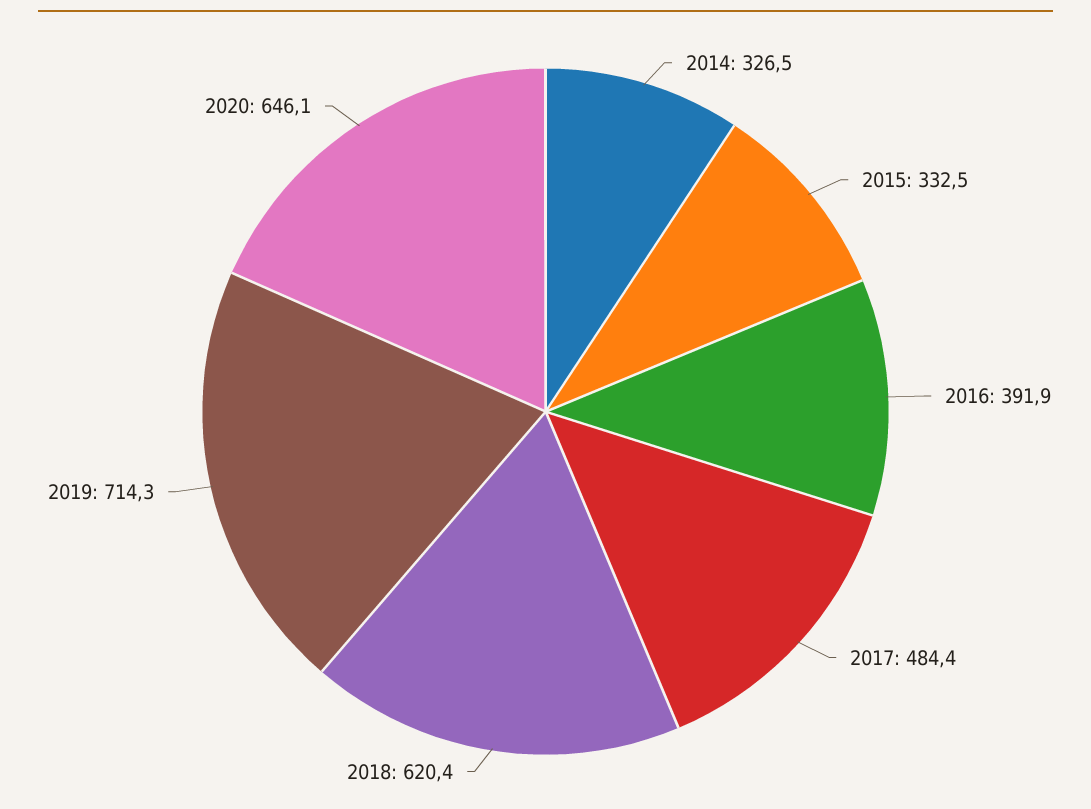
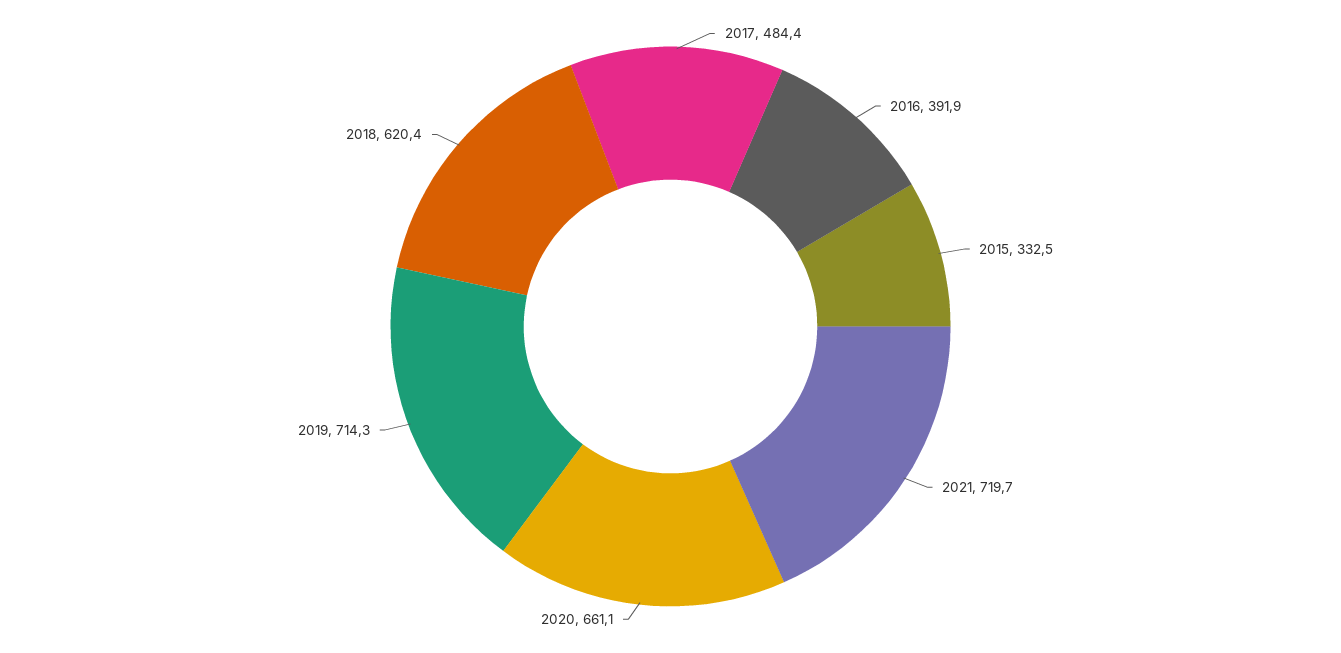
2014: 326.5 -> none
2020: 646.1 -> 661.1
2021: none -> 719.7

